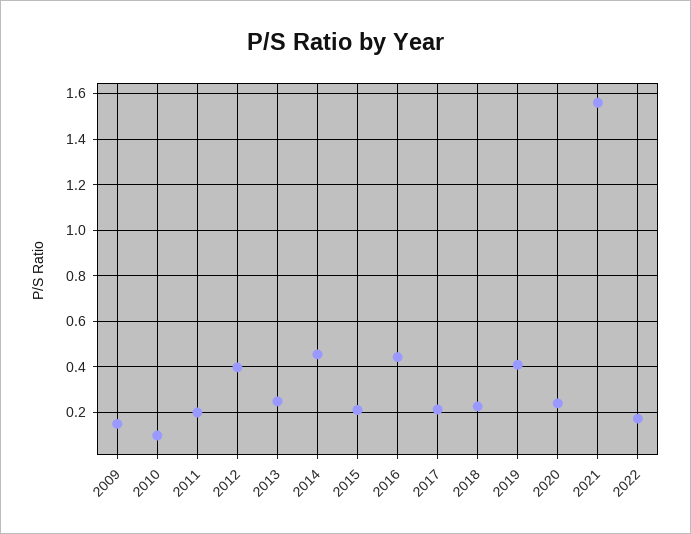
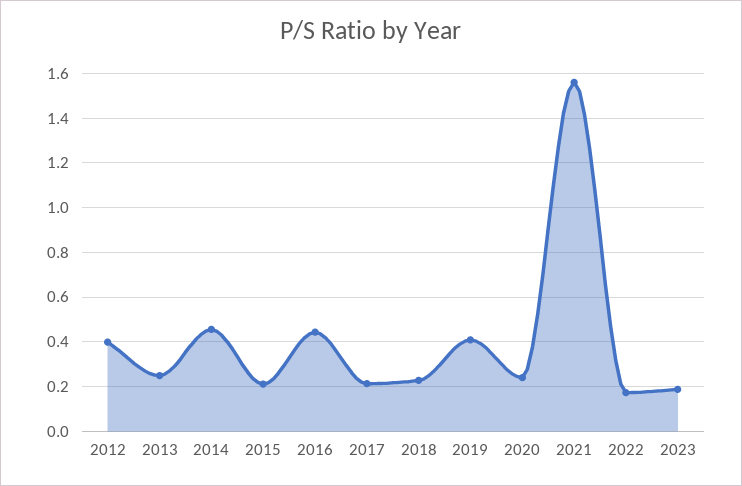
2009: 0.15 -> none
2010: 0.1 -> none
2011: 0.2 -> none
2023: none -> 0.2

